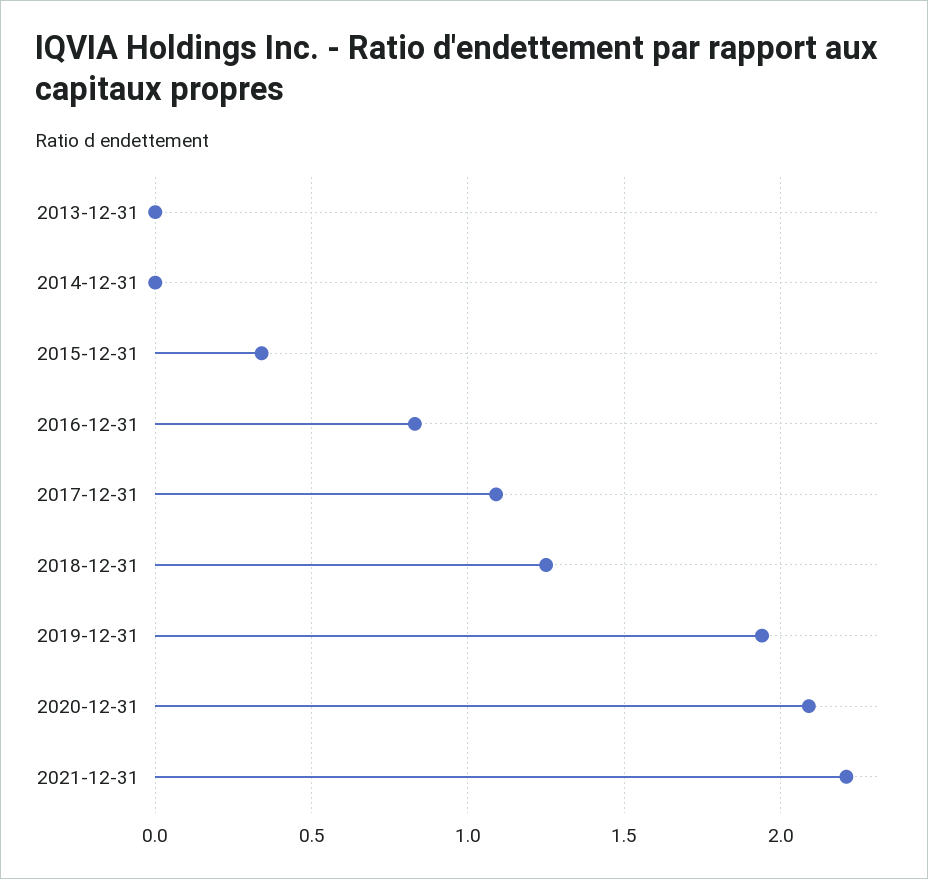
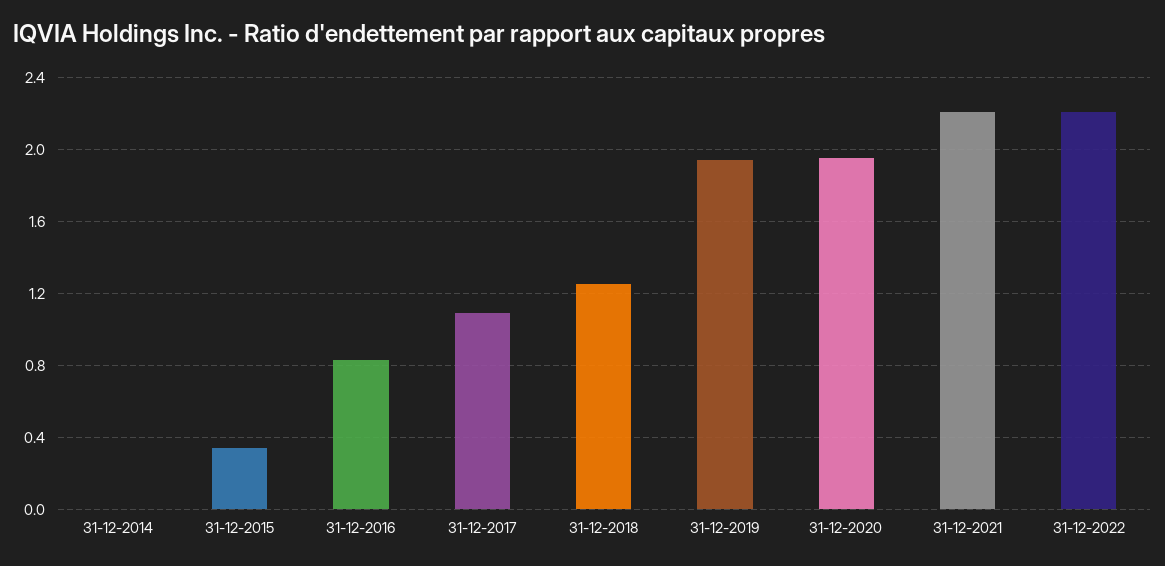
2013-12-31: 0 -> none
2020-12-31: 2.1 -> 1.95
31-12-2022: none -> 2.2

